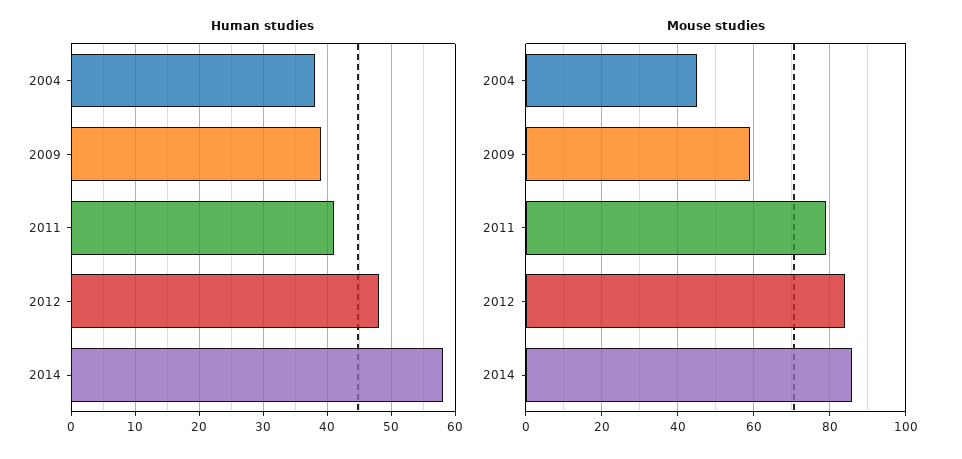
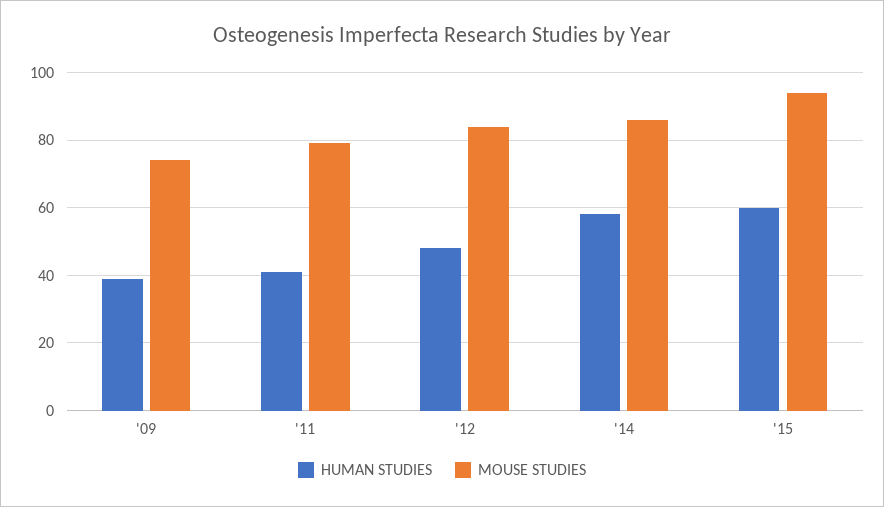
Human studies, 2004: 38 -> none
Mouse studies, 2004: 45 -> none
Mouse studies, 2009: 60 -> 75
Human studies, '15: none -> 60
Mouse studies, '15: none -> 95

